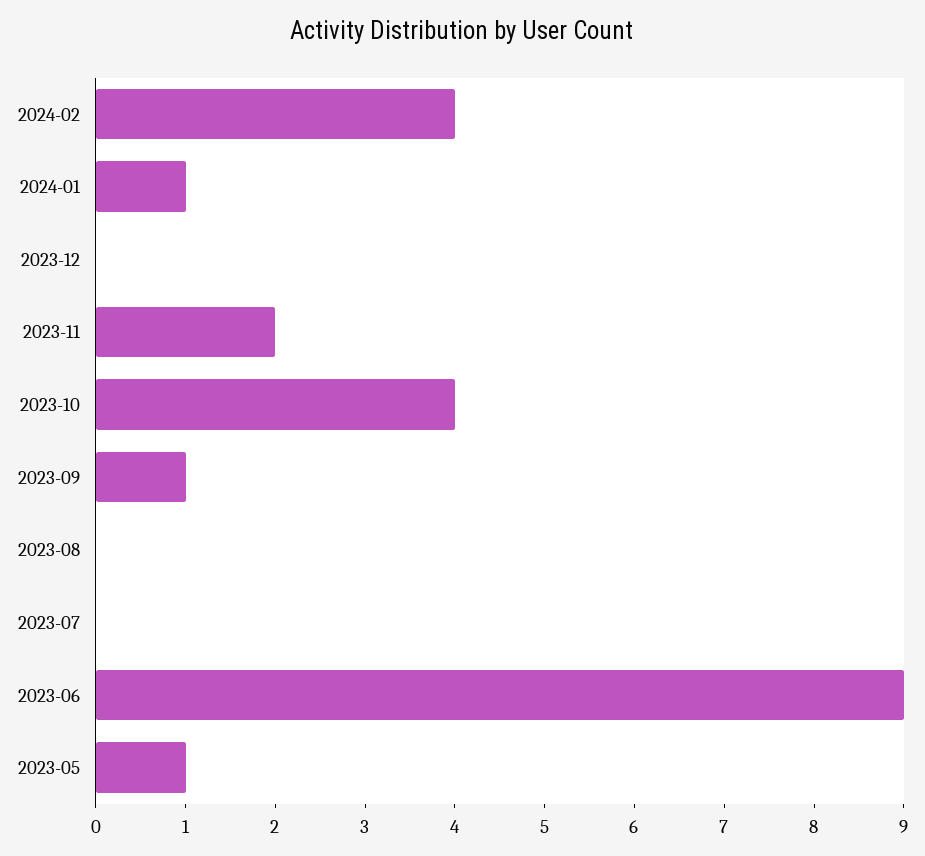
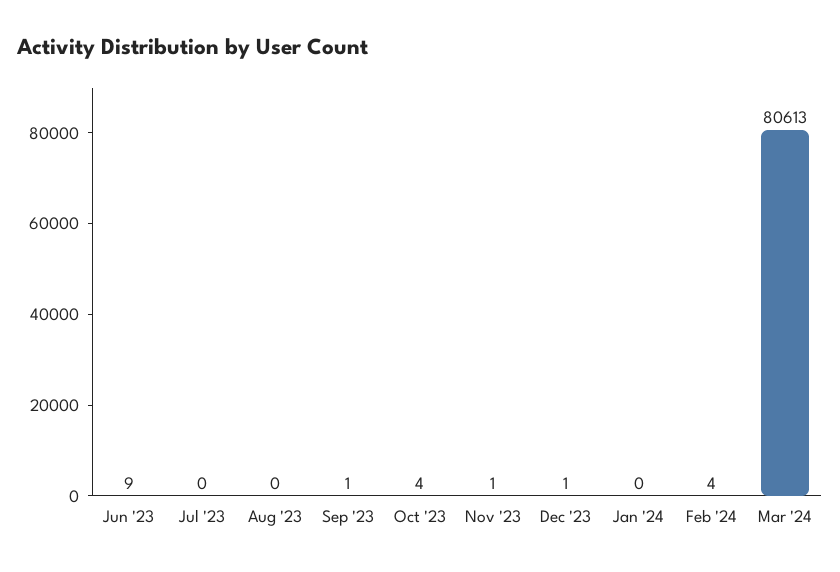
2024-01: 1 -> 0
2023-12: 0 -> 1
2023-11: 2 -> 1
2023-05: 1 -> none
Mar '24: none -> 80613

